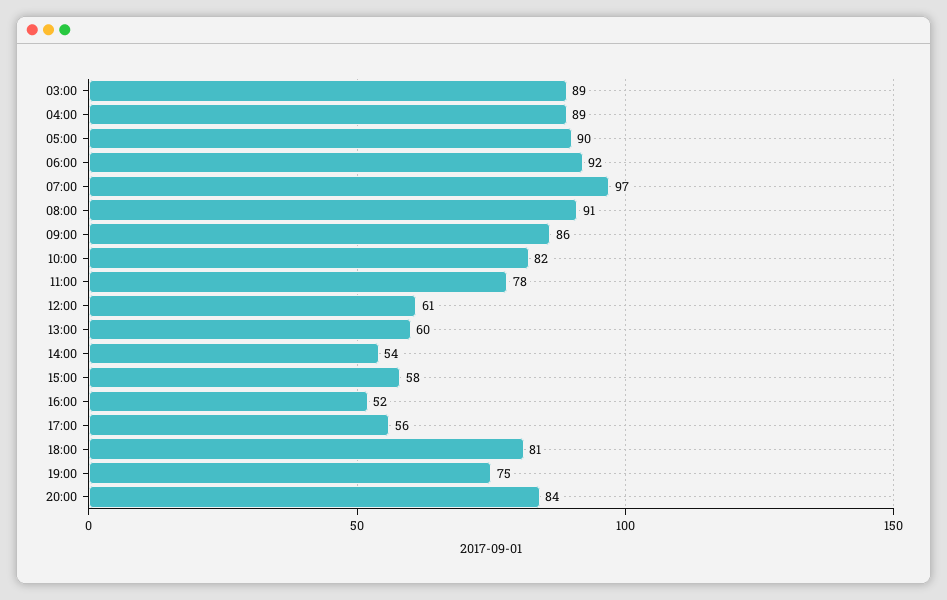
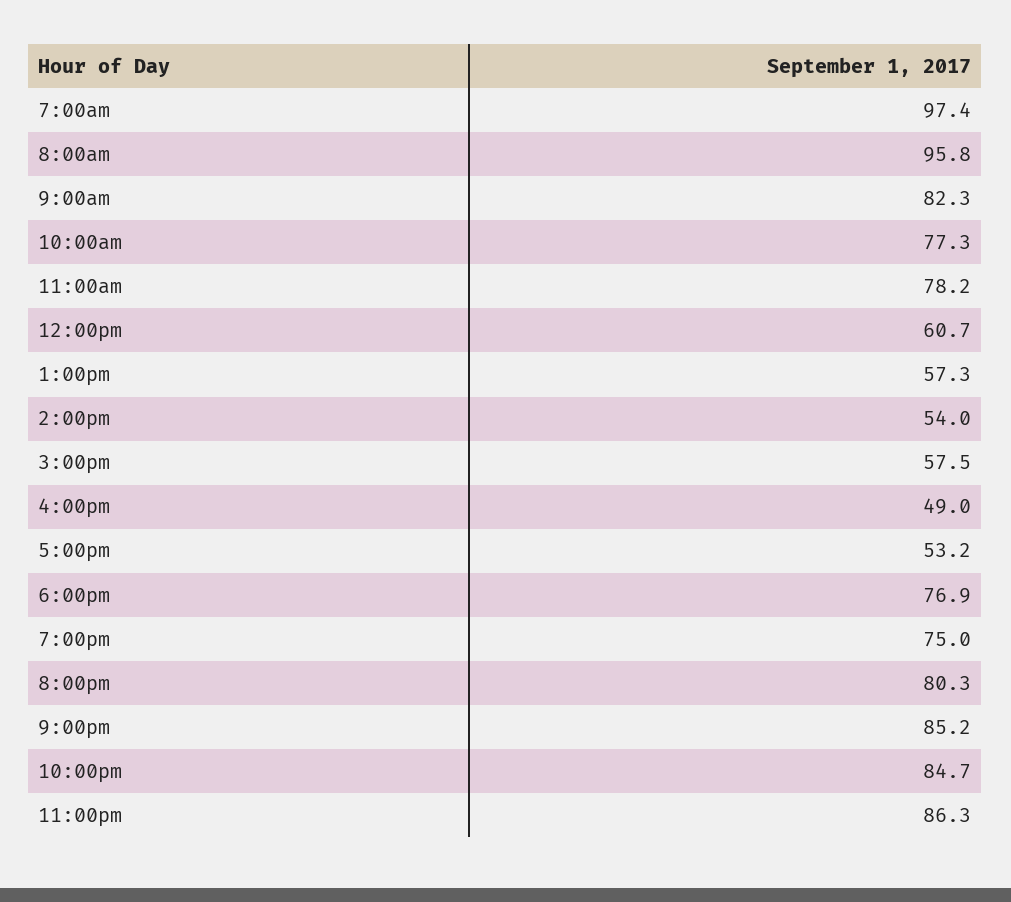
03:00: 89 -> none
04:00: 89 -> none
05:00: 90 -> none
06:00: 92 -> none
08:00: 91 -> 95.8
09:00: 86 -> 82.3
10:00: 82 -> 77.3
13:00: 60 -> 57.3
16:00: 52 -> 49
17:00: 56 -> 53.2
18:00: 81 -> 76.9
20:00: 84 -> 80.3
9:00pm: none -> 85.2
10:00pm: none -> 84.7
11:00pm: none -> 86.3

